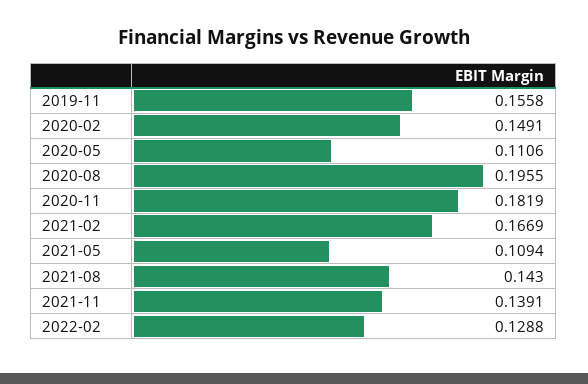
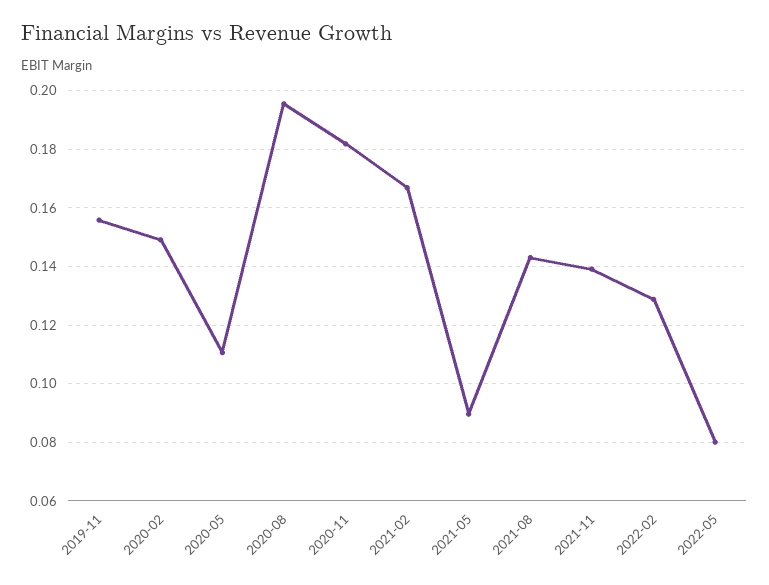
2021-05: 0.1094 -> 0.09
2022-05: none -> 0.08

